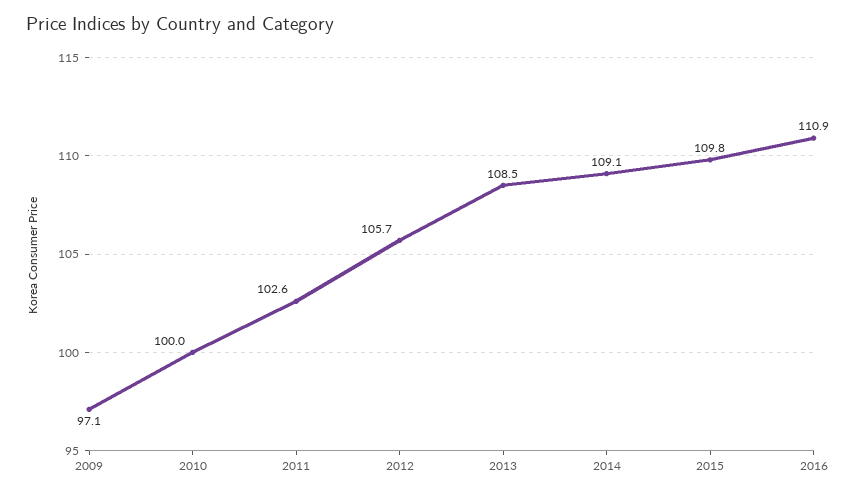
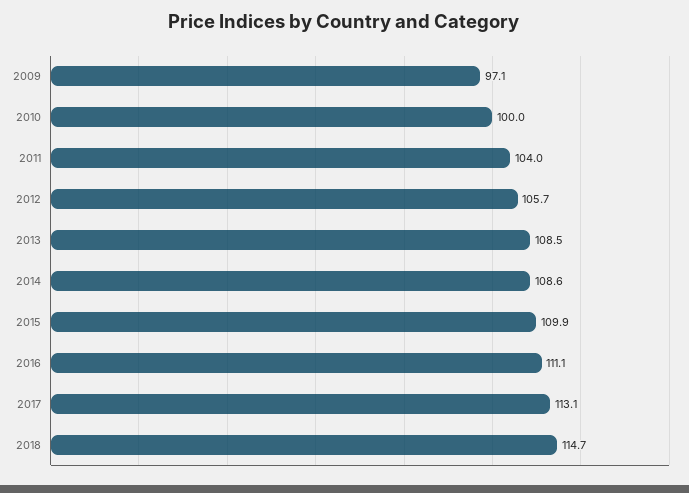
2011: 102.6 -> 104
2014: 109.1 -> 108.6
2015: 109.8 -> 109.9
2016: 110.9 -> 111.1
2017: none -> 113.1
2018: none -> 114.7

